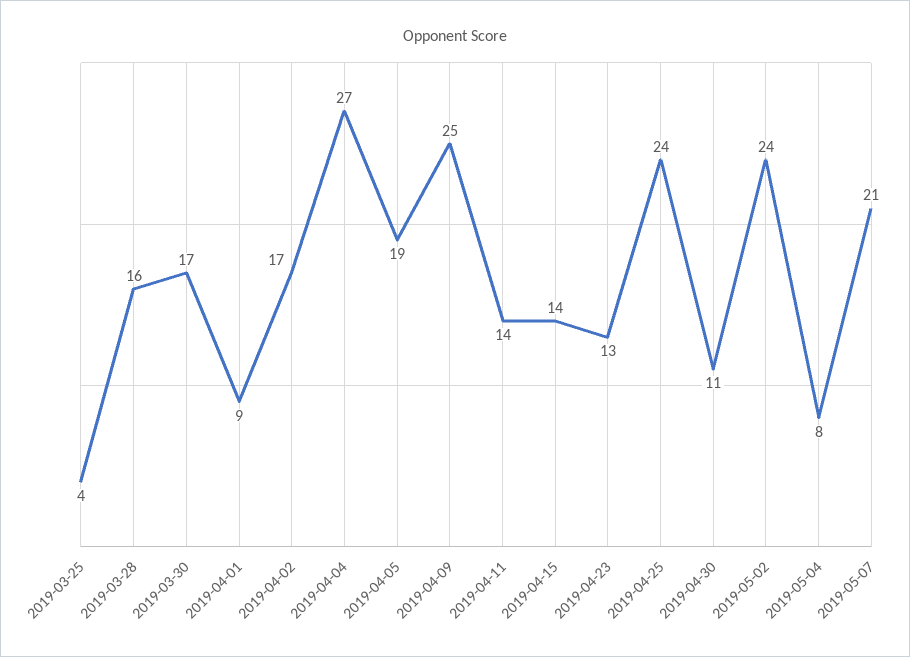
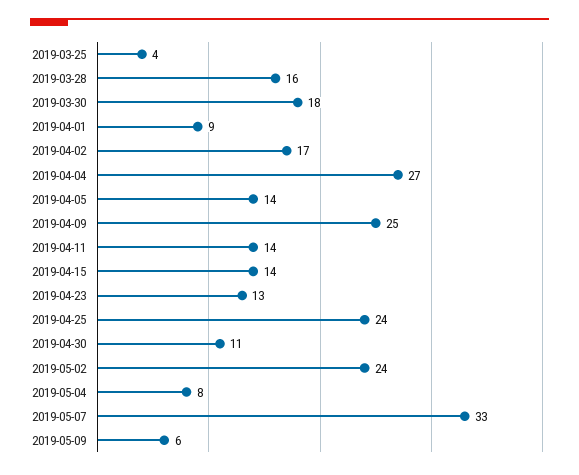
2019-03-30: 17 -> 18
2019-04-05: 19 -> 14
2019-05-07: 21 -> 33
2019-05-09: none -> 6

